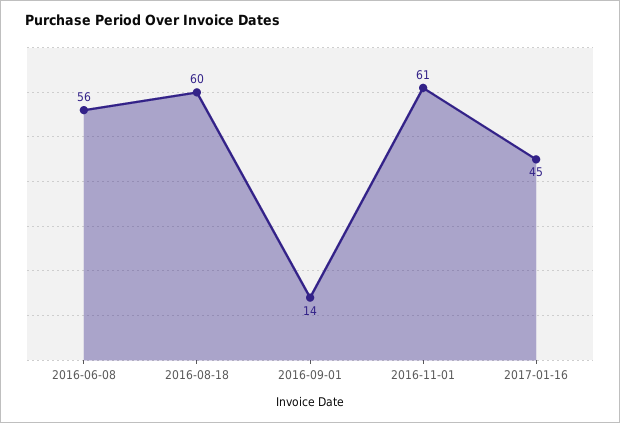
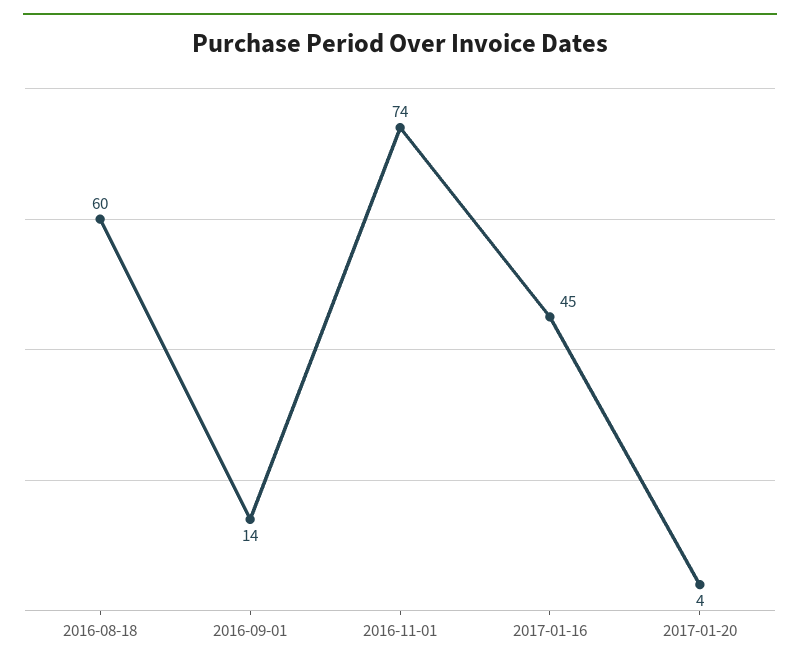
2016-06-08: 56 -> none
2016-11-01: 61 -> 74
2017-01-20: none -> 4

